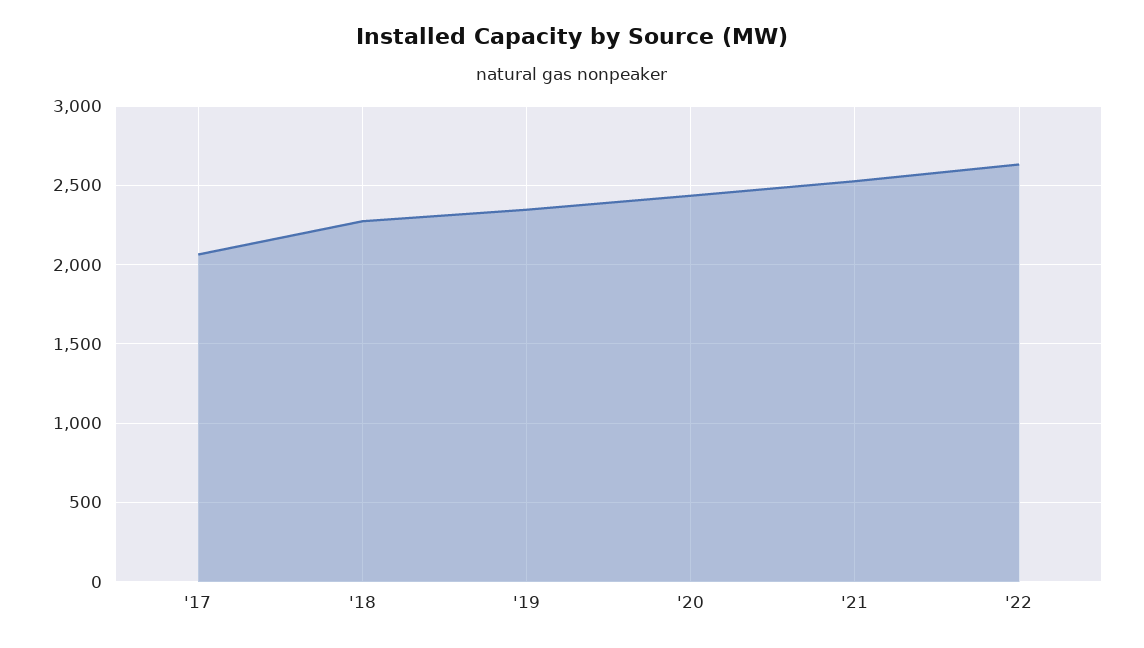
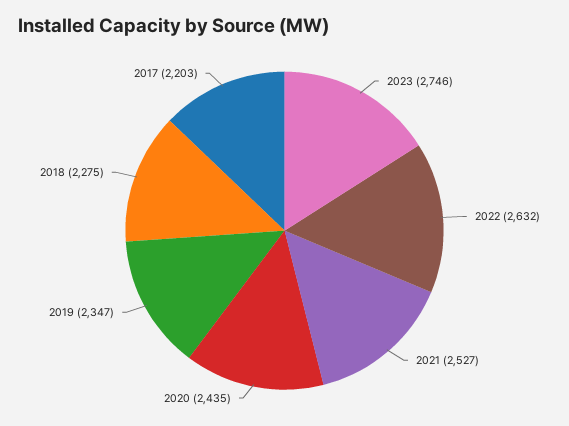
'17: 2050 -> 2203
2023: none -> 2746

